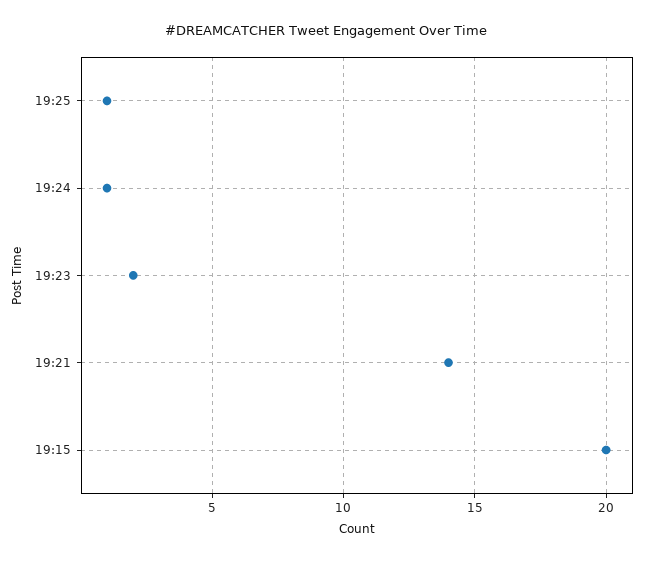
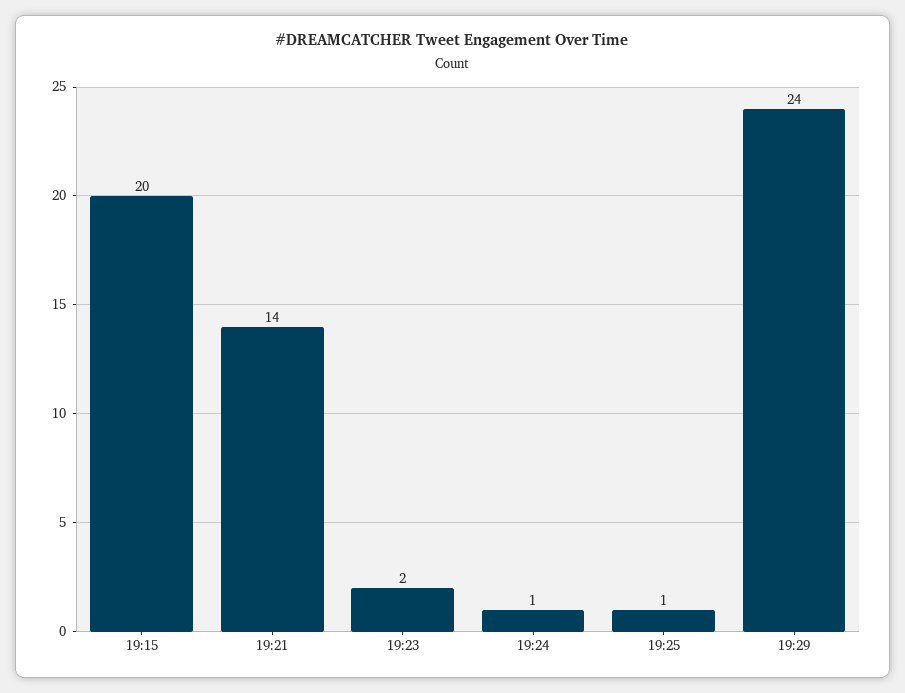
19:29: none -> 24

